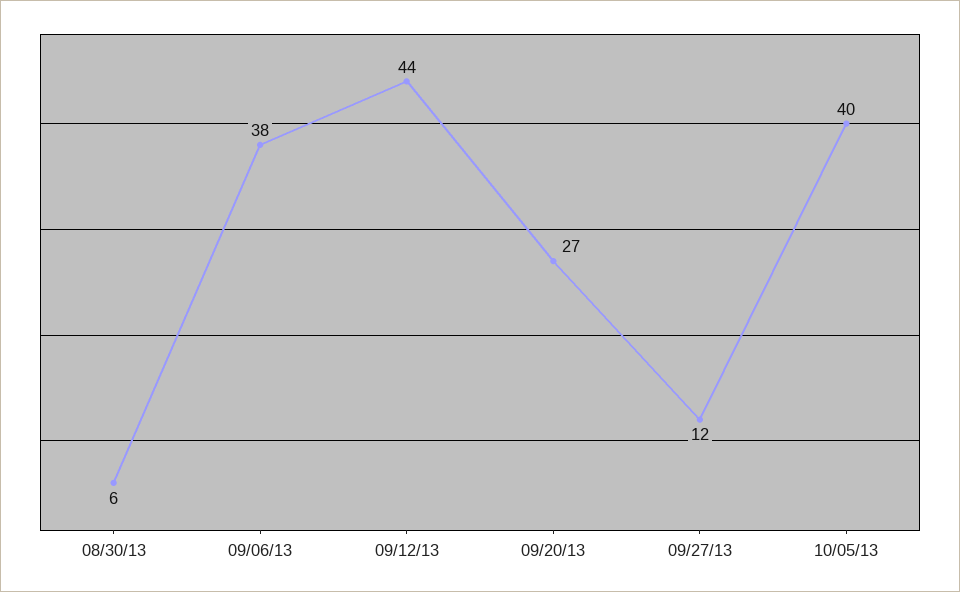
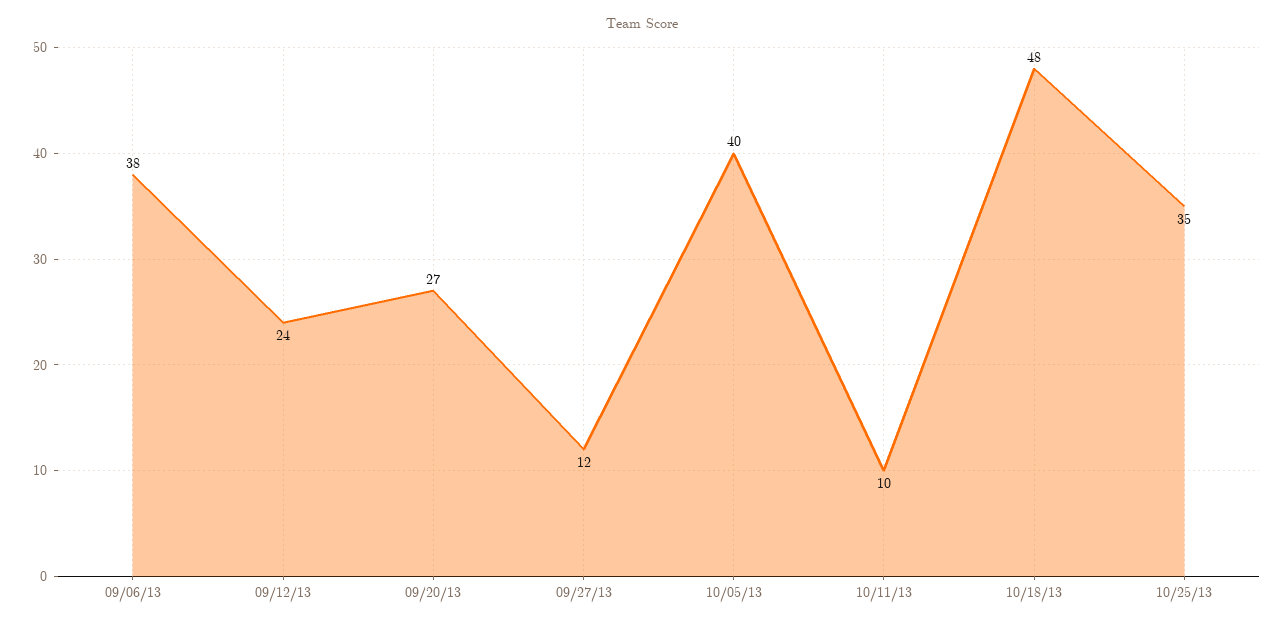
08/30/13: 6 -> none
09/12/13: 44 -> 24
10/11/13: none -> 10
10/18/13: none -> 48
10/25/13: none -> 35

